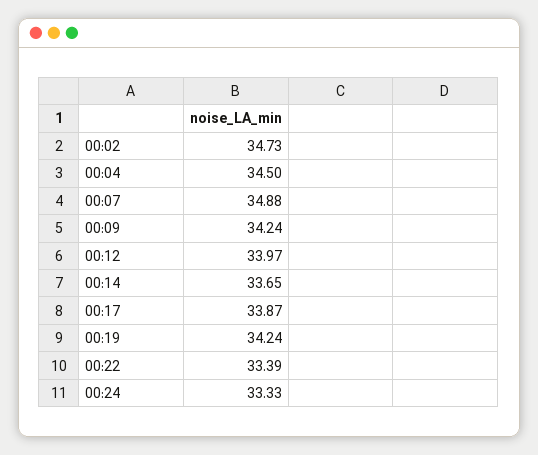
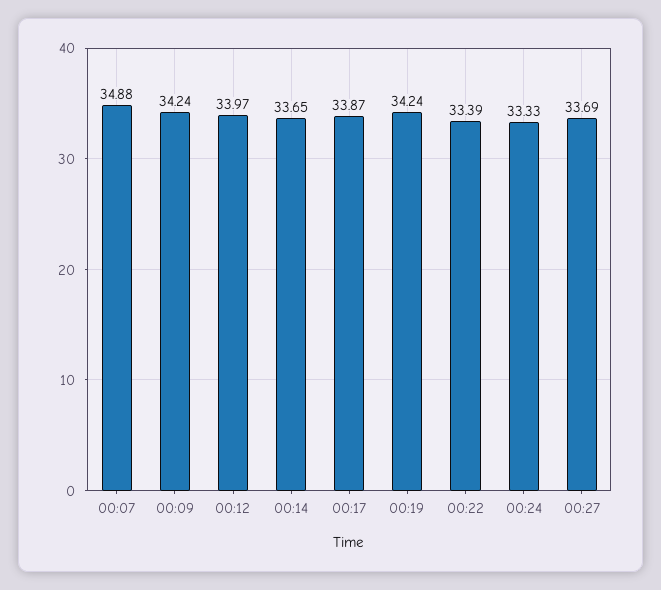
00:02: 34.73 -> none
00:04: 34.5 -> none
00:27: none -> 33.69

